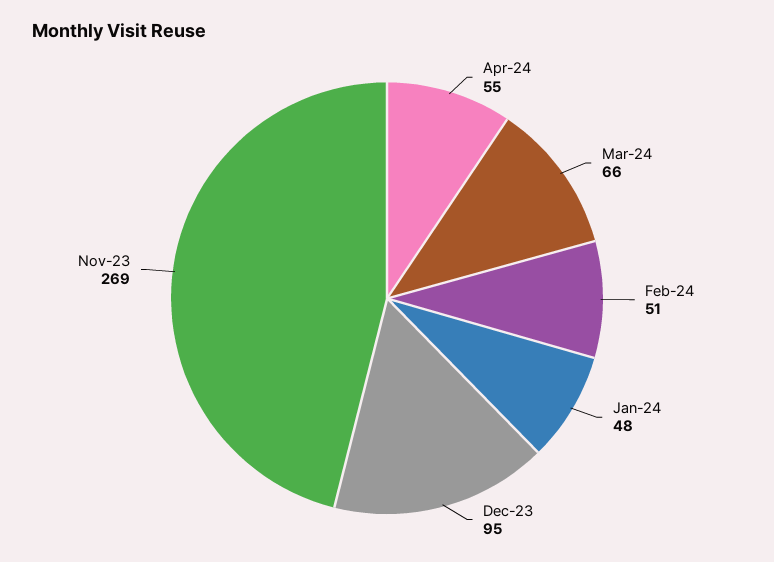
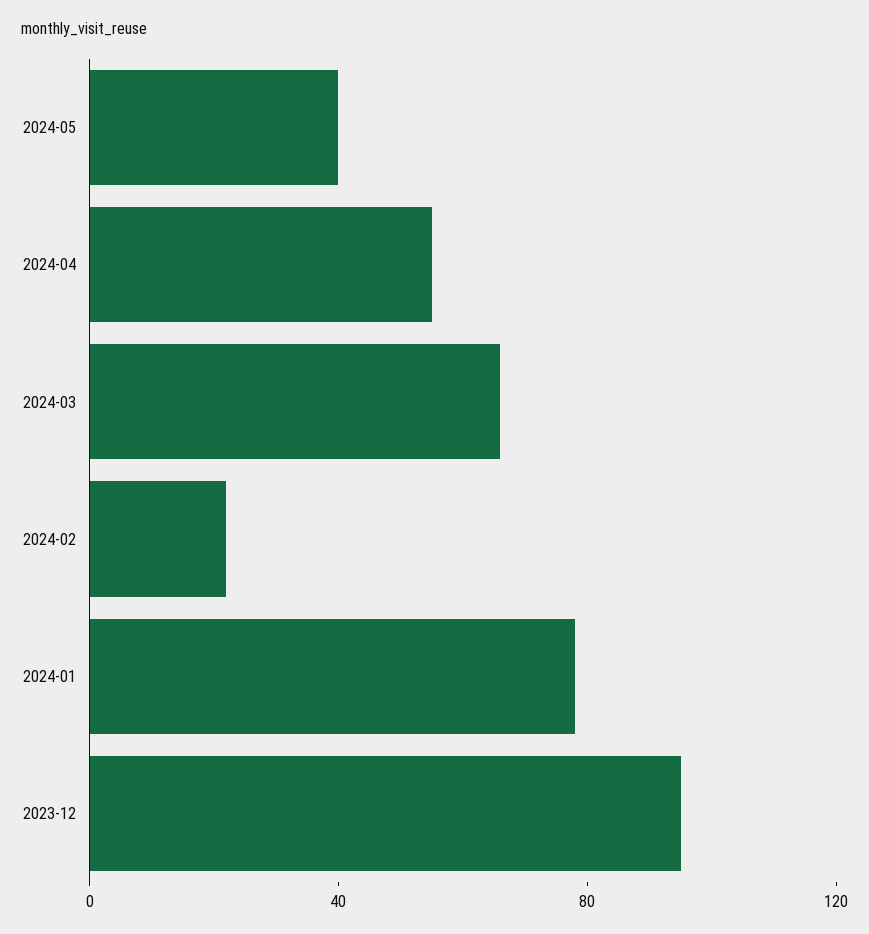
Feb-24: 51 -> 20
Jan-24: 48 -> 80
Nov-23: 269 -> none
2024-05: none -> 40

